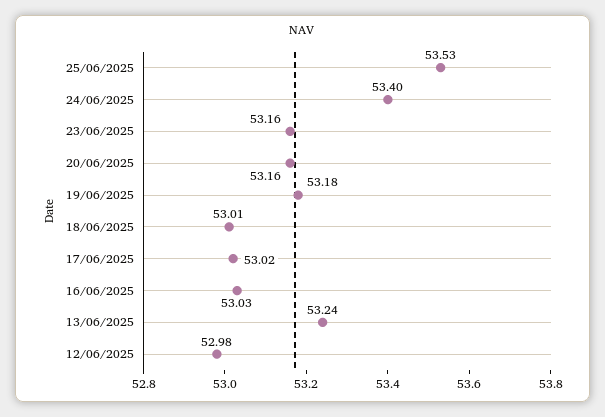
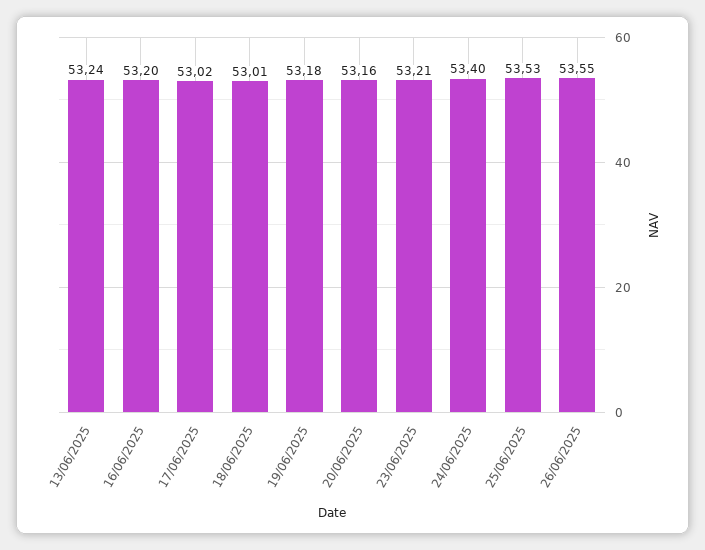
23/06/2025: 53.16 -> 53.21
16/06/2025: 53.03 -> 53.2
12/06/2025: 52.98 -> none
26/06/2025: none -> 53.55

